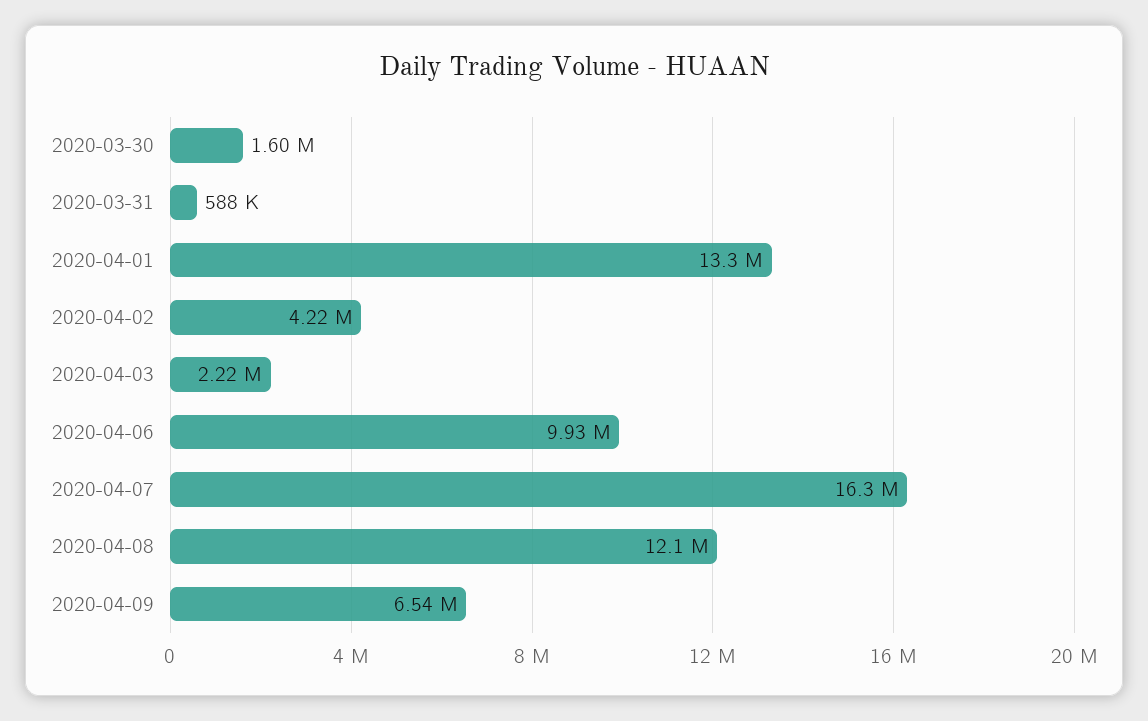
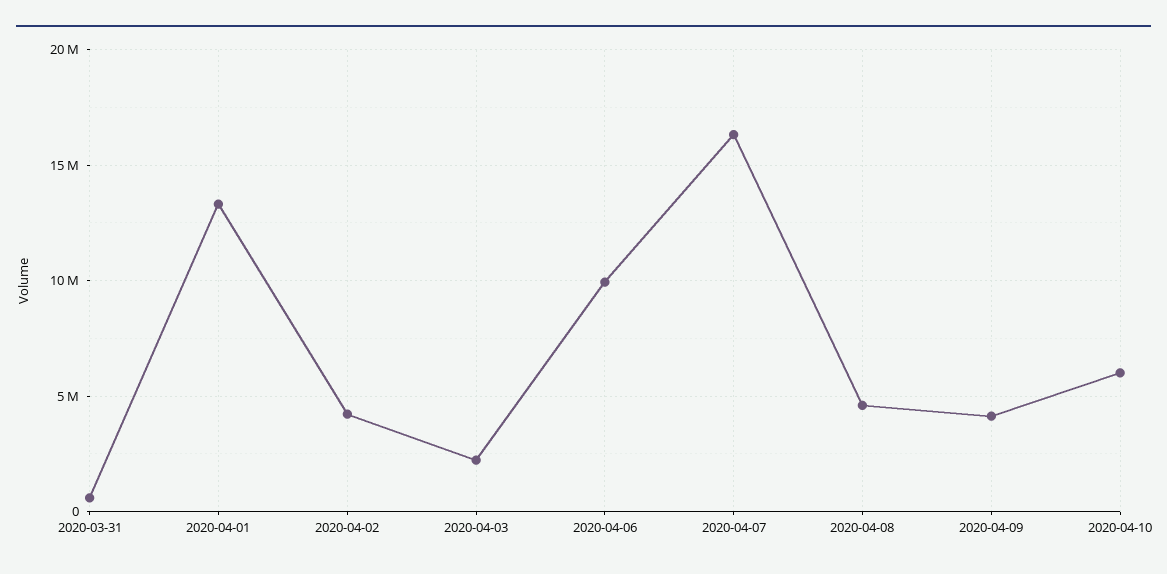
2020-03-30: 1600000 -> none
2020-04-08: 12100000 -> 4500000
2020-04-09: 6540000 -> 4000000
2020-04-10: none -> 6000000

